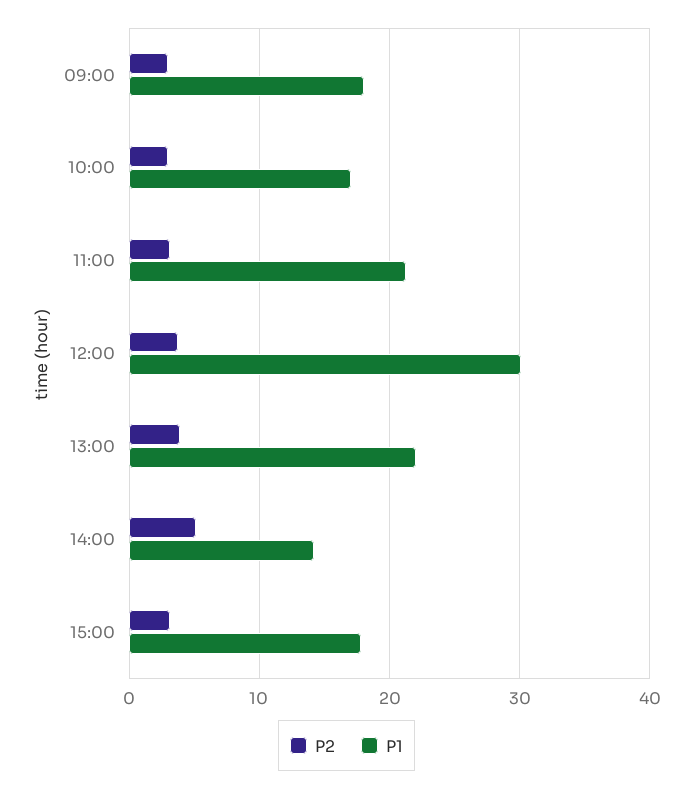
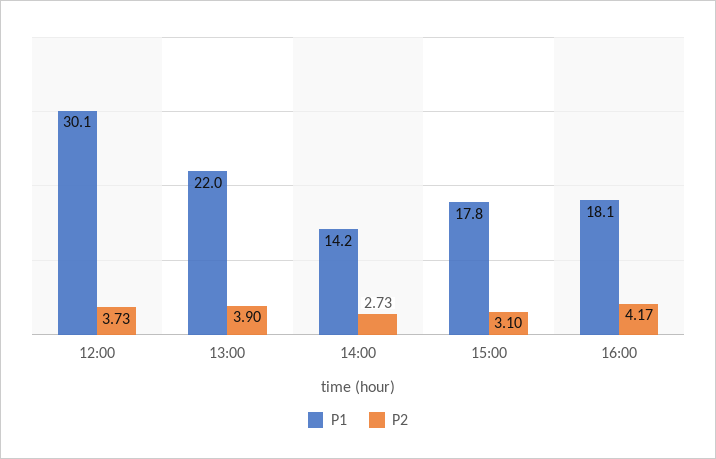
P2, 09:00: 3 -> none
P1, 09:00: 18 -> none
P2, 10:00: 3 -> none
P1, 10:00: 17 -> none
P2, 11:00: 3 -> none
P1, 11:00: 21 -> none
P2, 14:00: 5 -> 2.73
P1, 16:00: none -> 18.1
P2, 16:00: none -> 4.17

